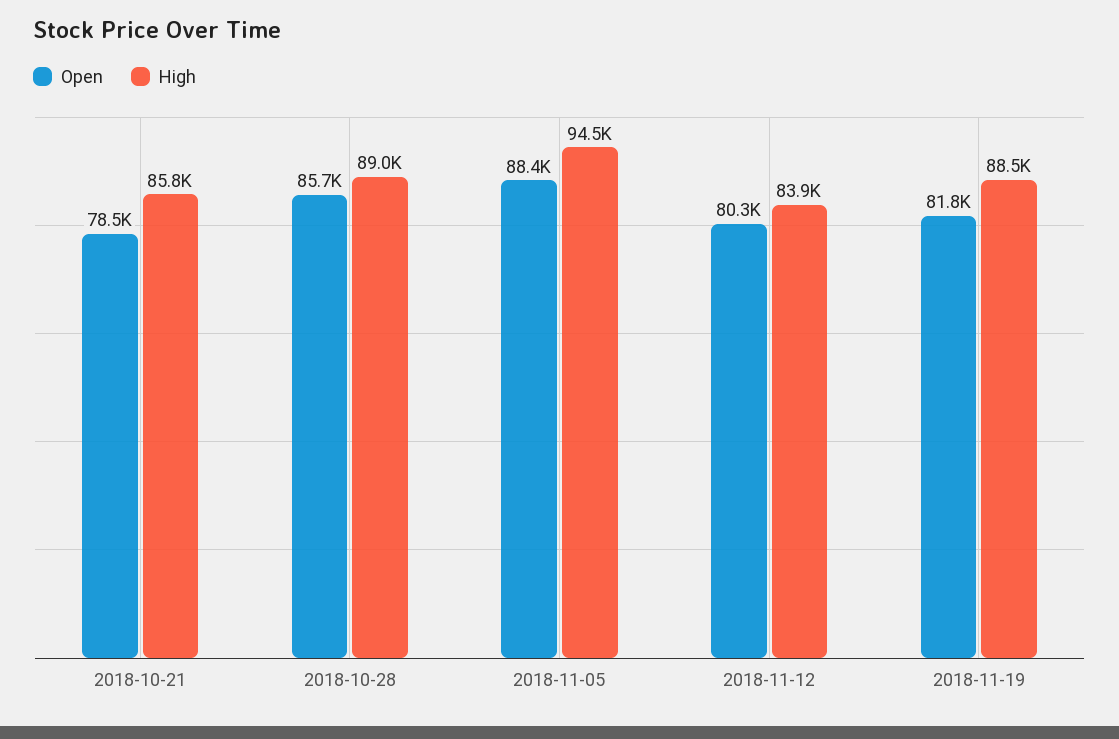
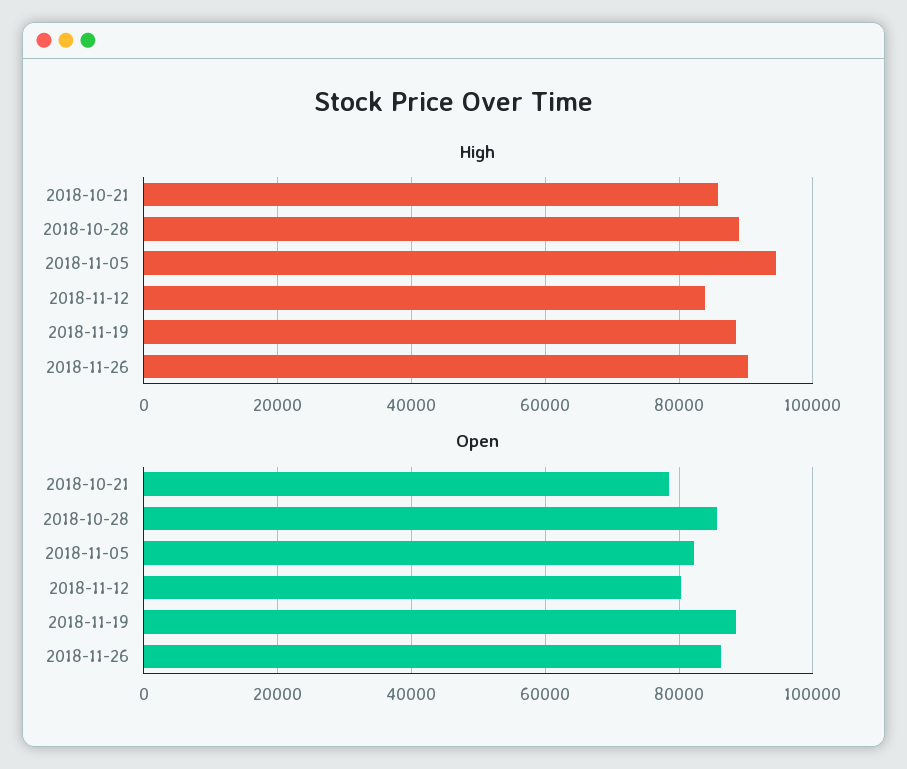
Open, 2018-11-05: 88400 -> 82000
Open, 2018-11-19: 81800 -> 88000
High, 2018-11-26: none -> 90000
Open, 2018-11-26: none -> 86000

